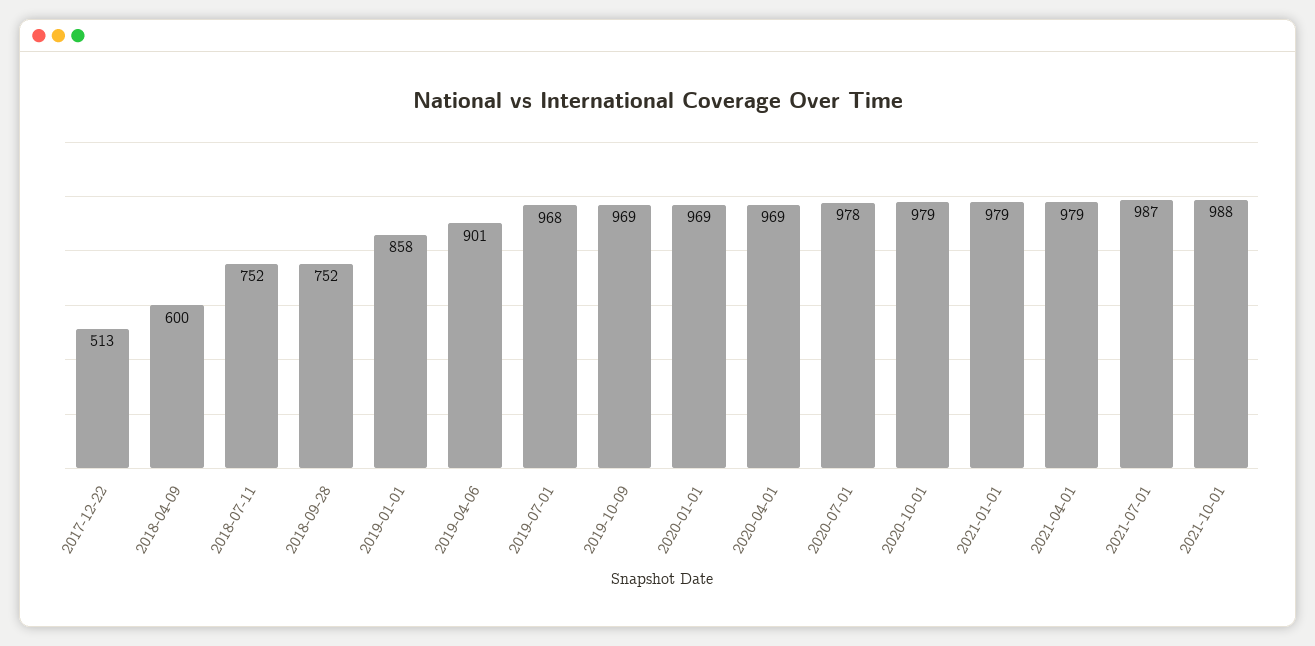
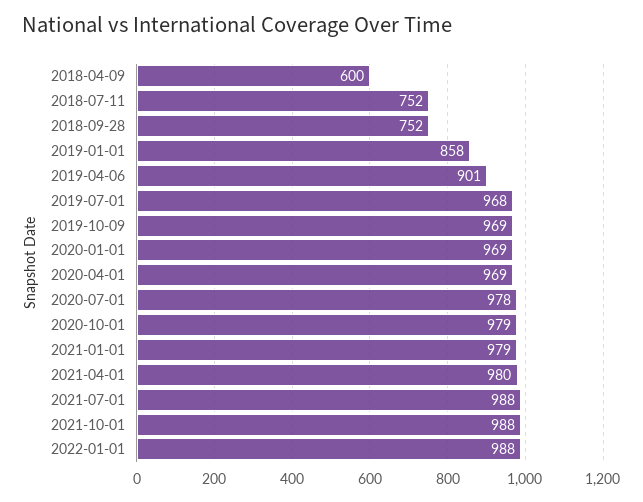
2017-12-22: 513 -> none
2021-04-01: 979 -> 980
2021-07-01: 987 -> 988
2022-01-01: none -> 988

